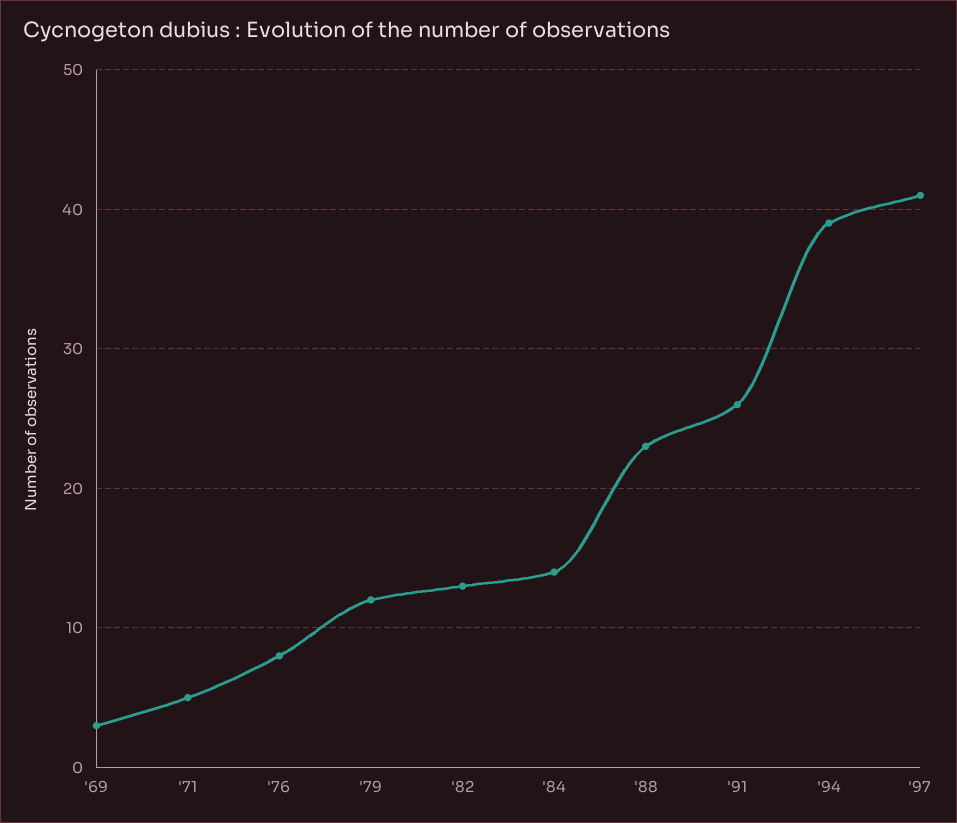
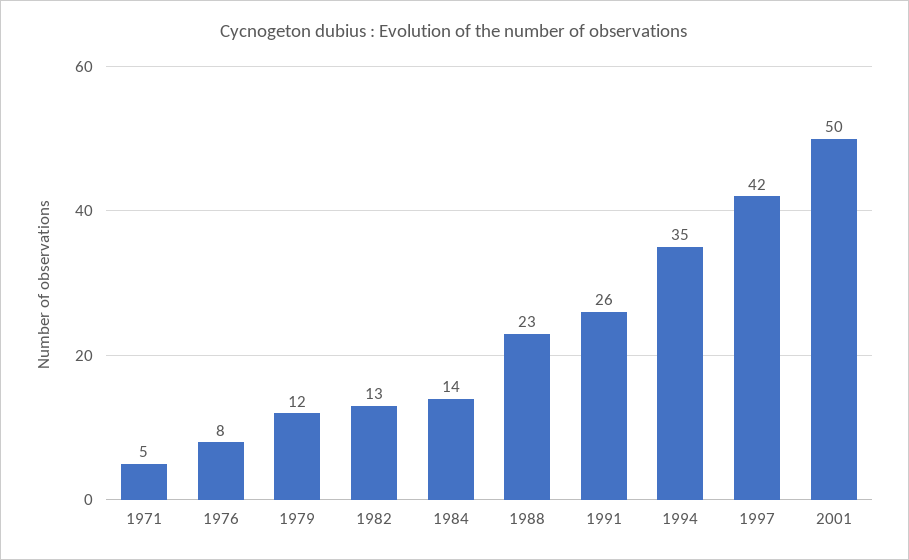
'69: 3 -> none
'94: 39 -> 35
'97: 41 -> 42
2001: none -> 50

